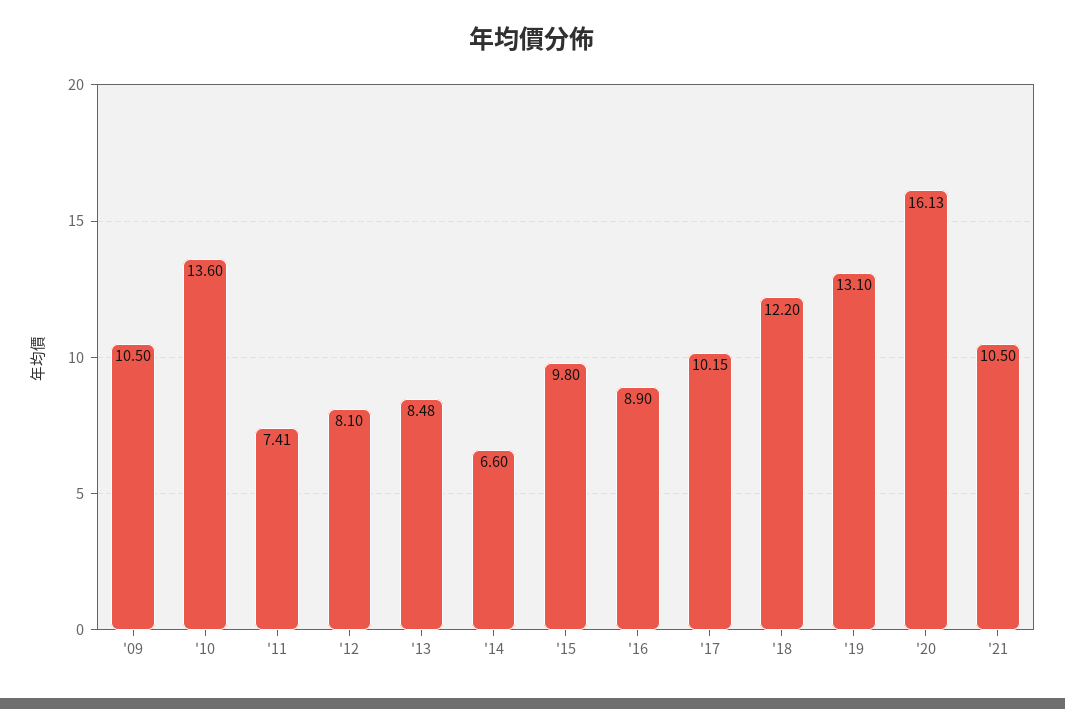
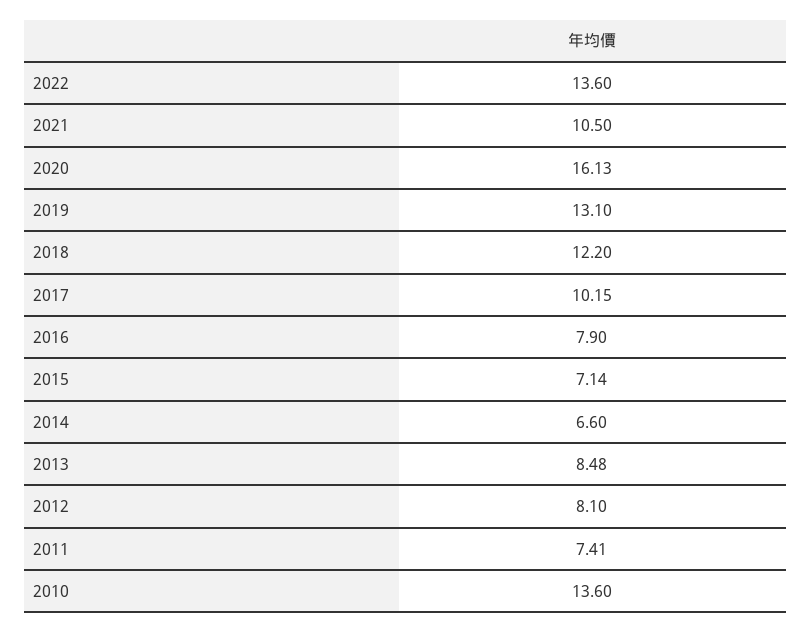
'09: 10.5 -> none
'15: 9.8 -> 7.14
'16: 8.9 -> 7.9
2022: none -> 13.6

